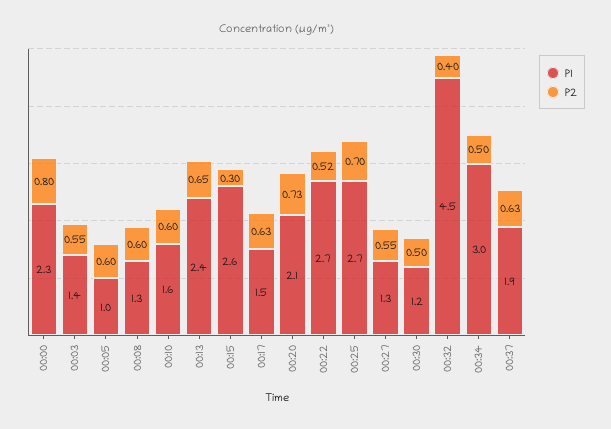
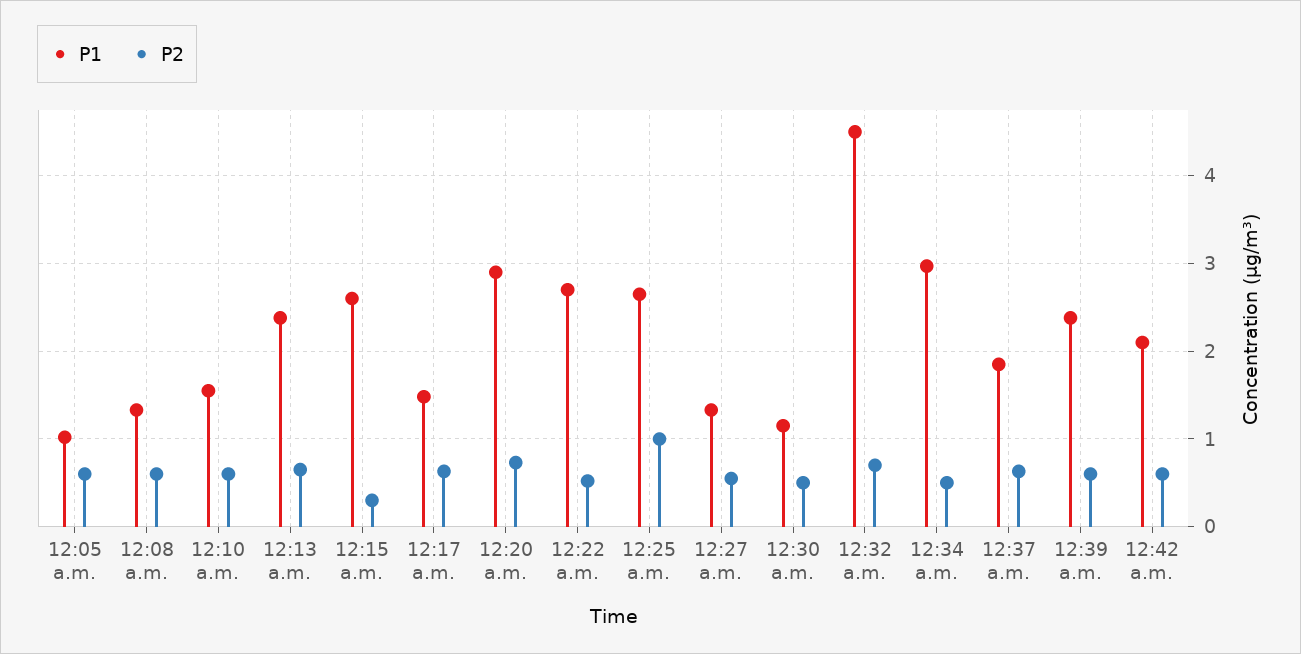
P1, 00:00: 2.3 -> none
P2, 00:00: 0.8 -> none
P1, 00:03: 1.4 -> none
P2, 00:03: 0.55 -> none
P1, 00:20: 2.1 -> 2.9
P2, 00:25: 0.7 -> 1
P2, 00:32: 0.4 -> 0.7
P1, 12:39 a.m.: none -> 2.4
P2, 12:39 a.m.: none -> 0.6
P1, 12:42 a.m.: none -> 2.1
P2, 12:42 a.m.: none -> 0.6

